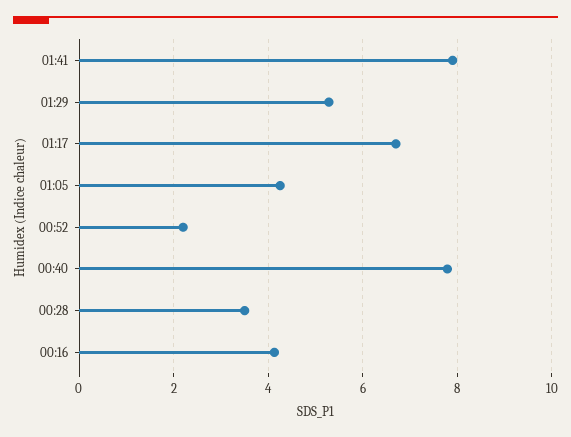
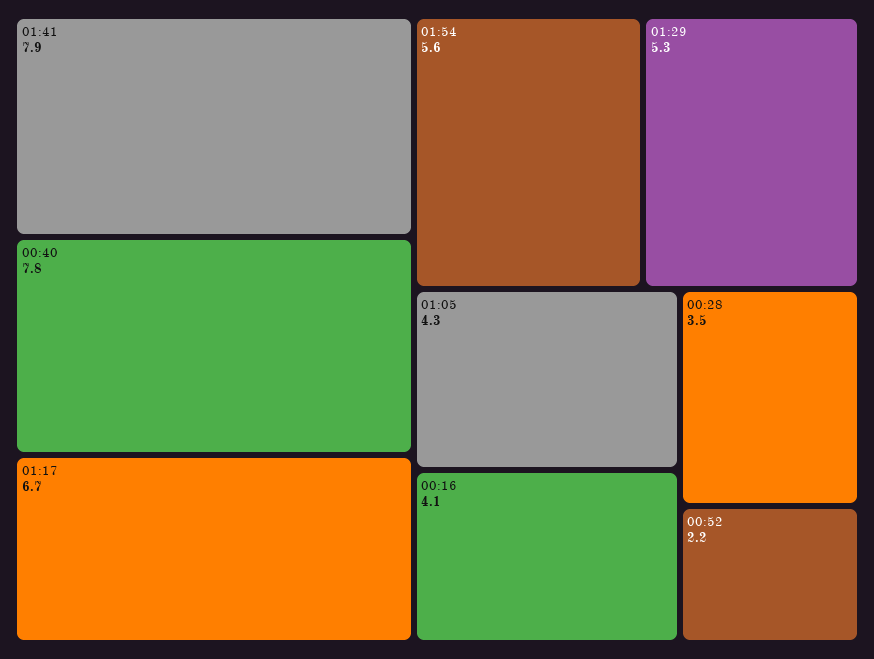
01:54: none -> 5.6

